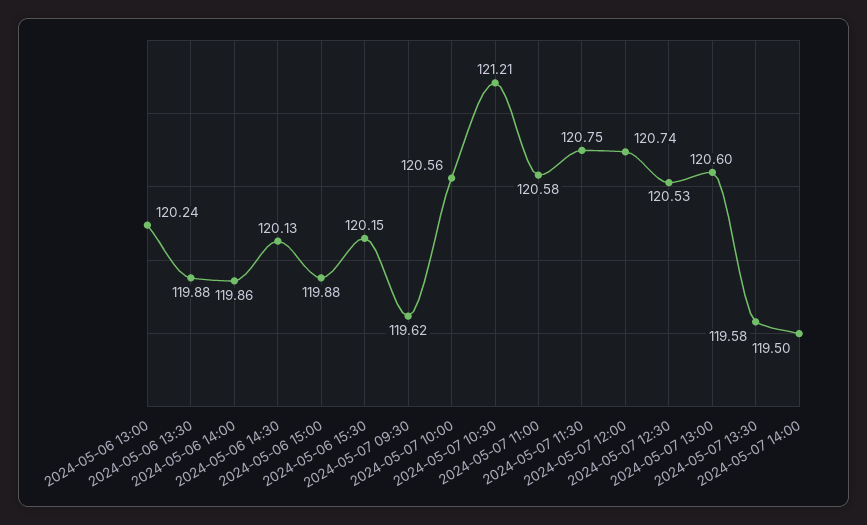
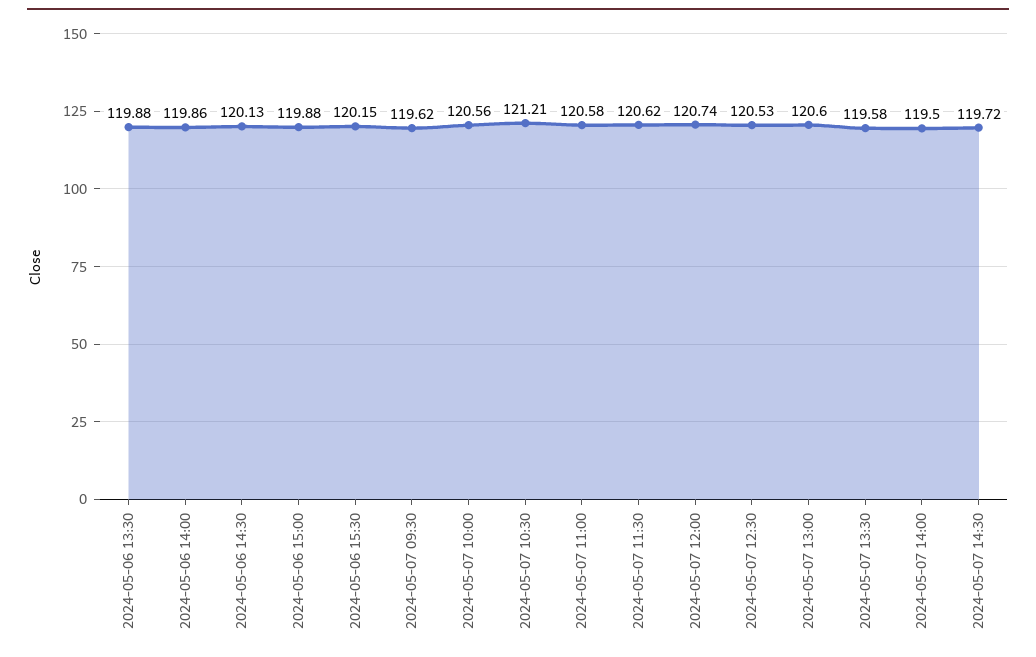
2024-05-06 13:00: 120.24 -> none
2024-05-07 11:30: 120.75 -> 120.62
2024-05-07 14:30: none -> 119.72

